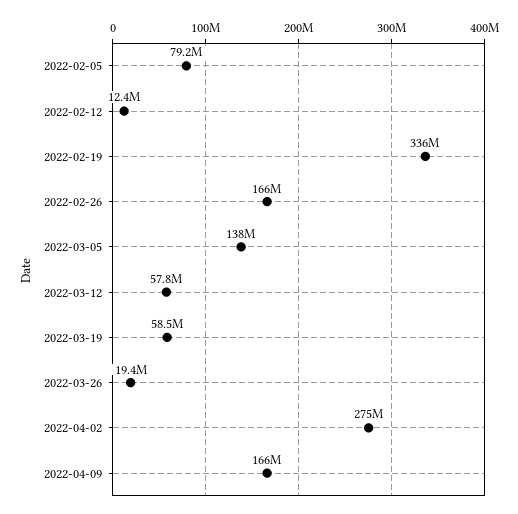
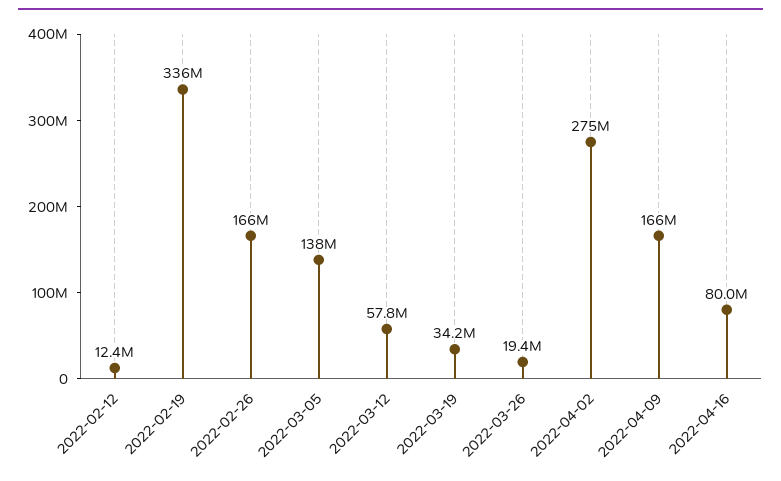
2022-02-05: 79200000 -> none
2022-03-19: 58500000 -> 34200000
2022-04-16: none -> 80000000

